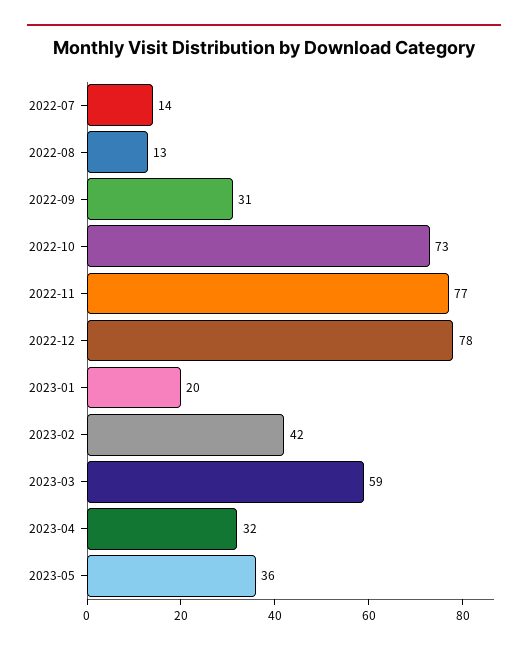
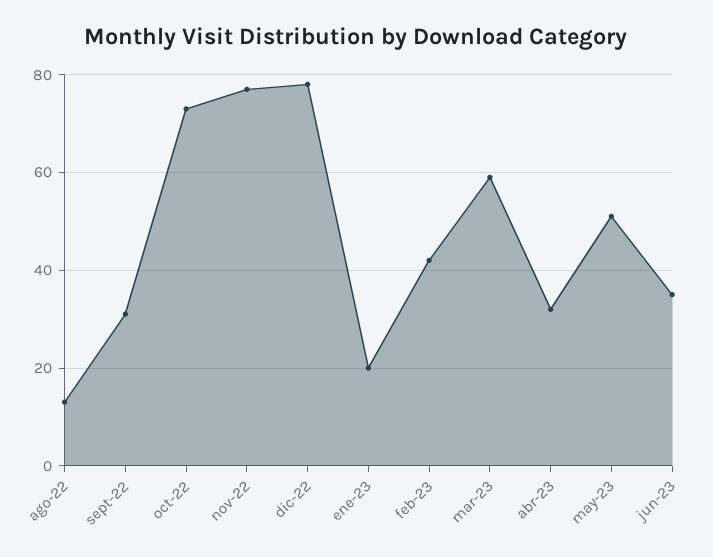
2022-07: 14 -> none
2023-05: 36 -> 50
jun-23: none -> 35

